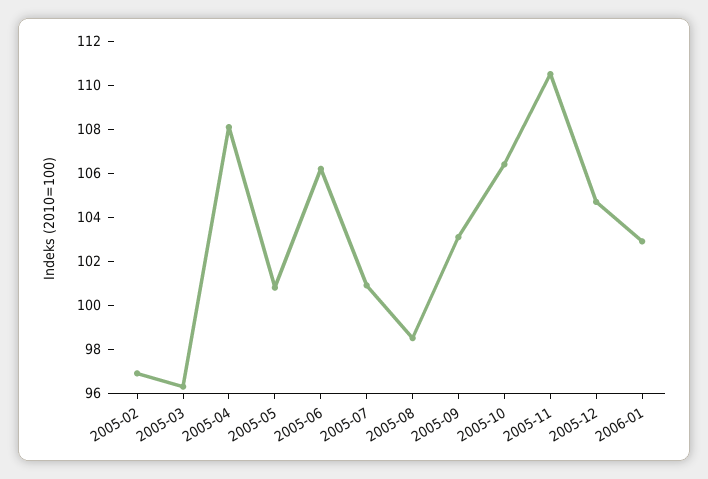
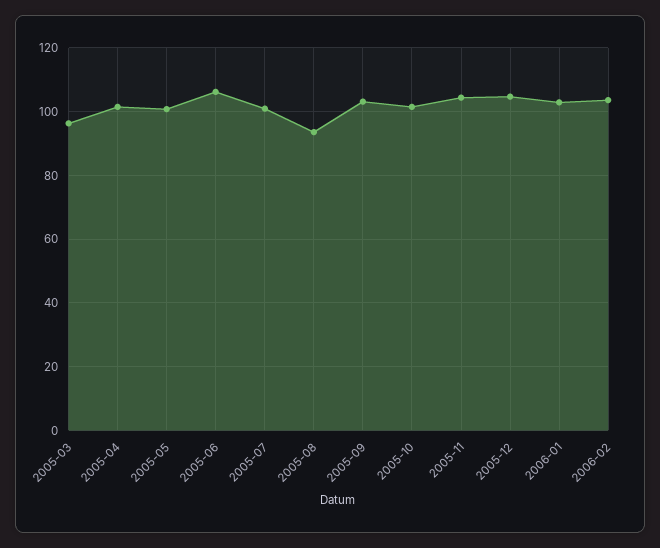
2005-02: 97 -> none
2005-04: 108 -> 102
2005-08: 98.5 -> 94
2005-10: 106.5 -> 102
2005-11: 110.5 -> 104
2006-02: none -> 104

